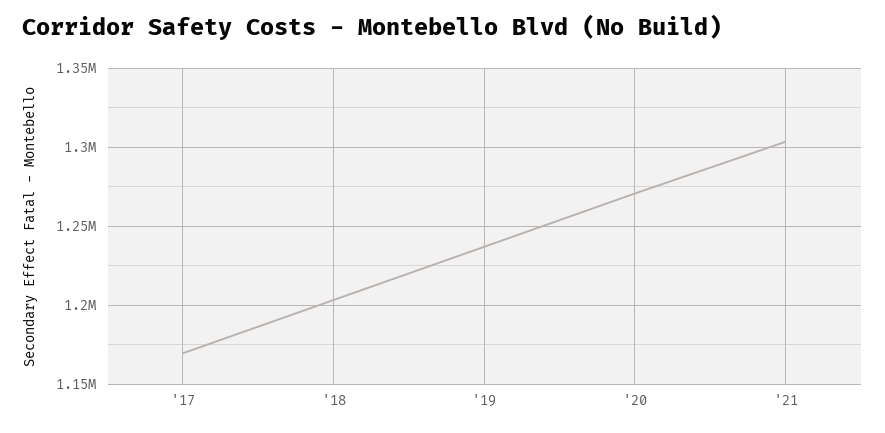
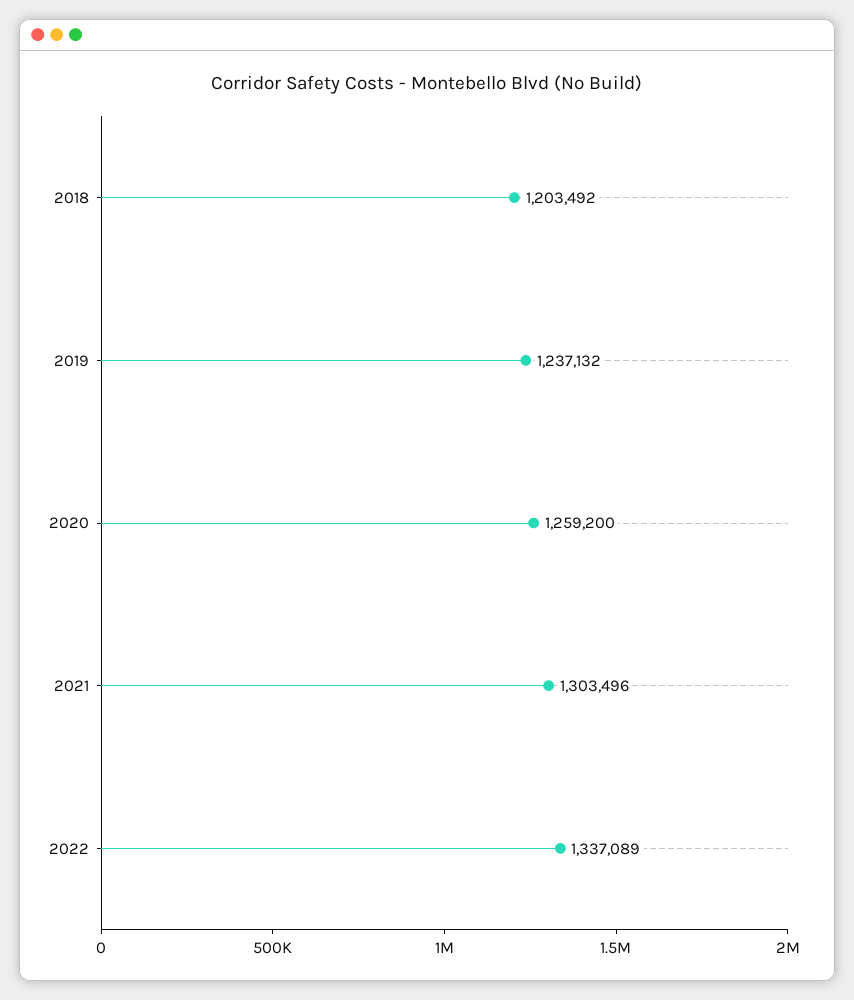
'17: 1170000 -> none
'20: 1270000 -> 1259200
2022: none -> 1337089

